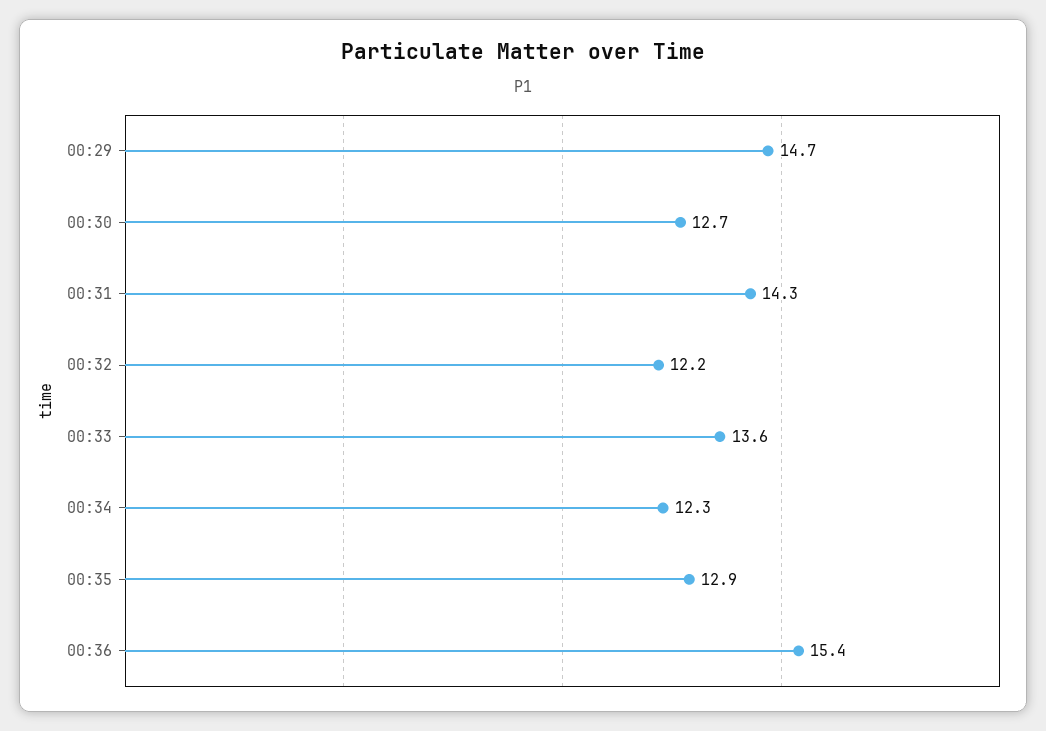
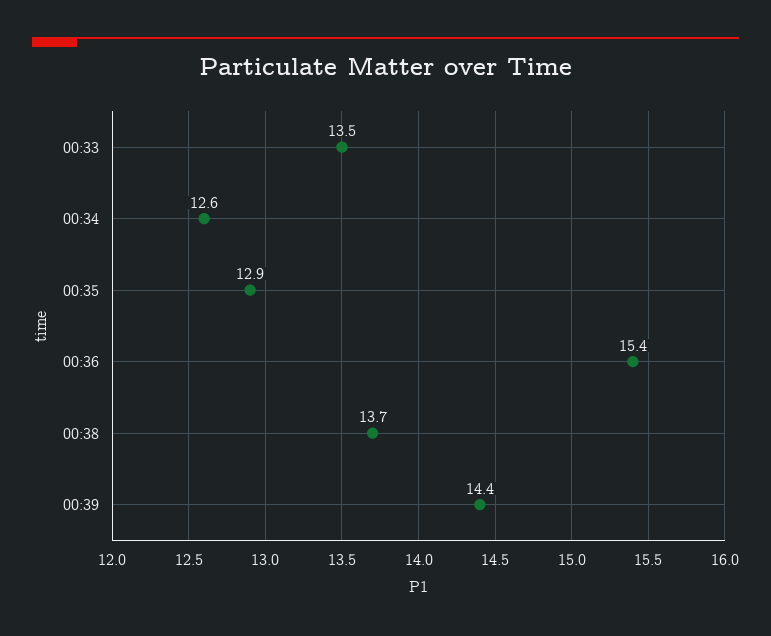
00:29: 14.7 -> none
00:30: 12.7 -> none
00:31: 14.3 -> none
00:32: 12.2 -> none
00:33: 13.6 -> 13.5
00:34: 12.3 -> 12.6
00:38: none -> 13.7
00:39: none -> 14.4

